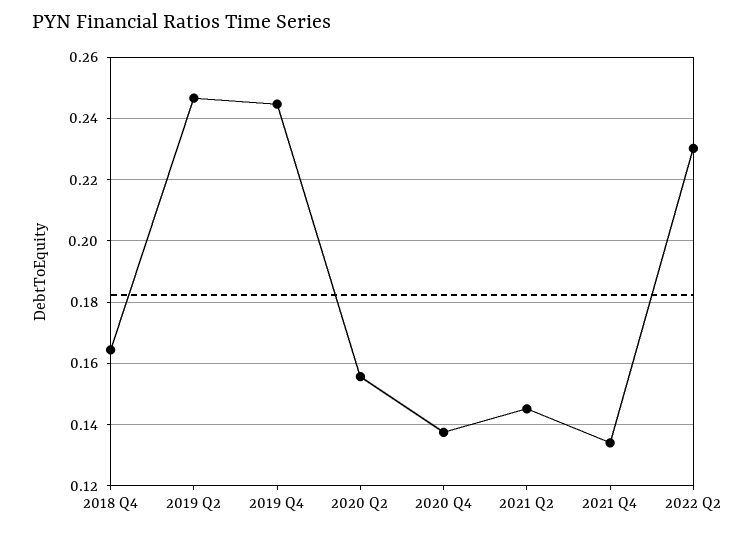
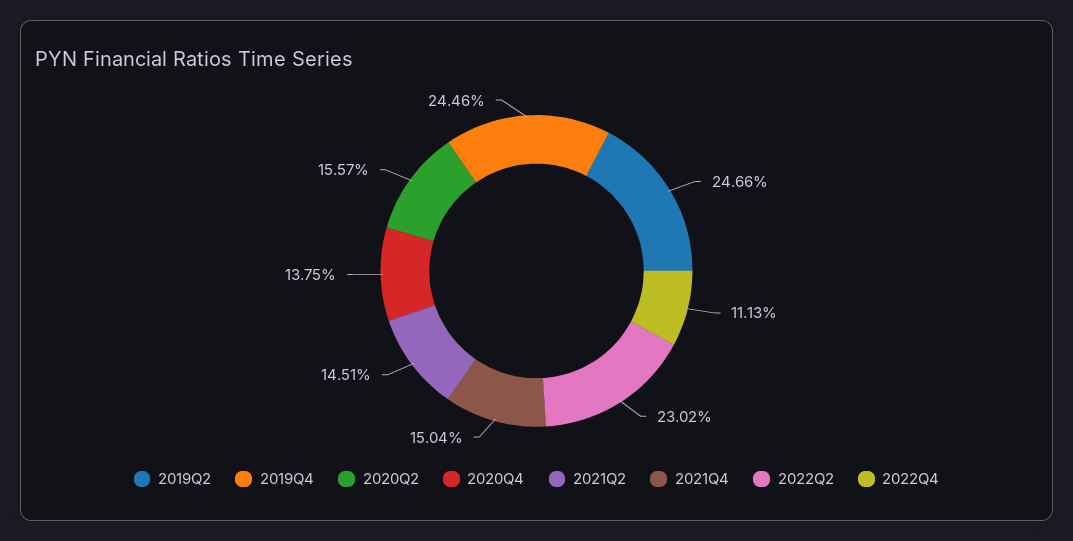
2018 Q4: 0.164 -> none
2021 Q4: 0.134 -> 0.1504
2022Q4: none -> 0.1113

